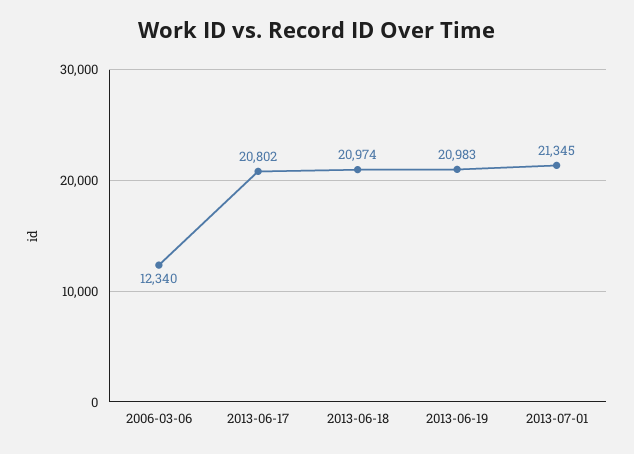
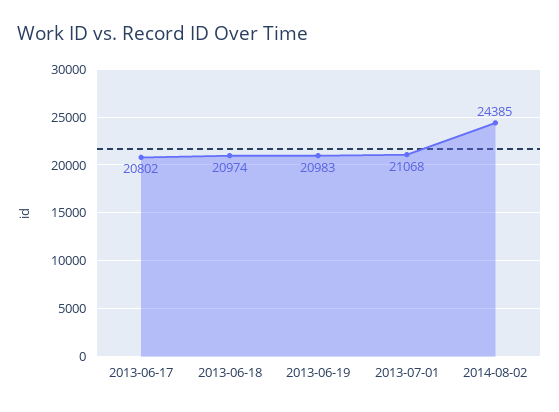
2006-03-06: 12340 -> none
2013-07-01: 21345 -> 21068
2014-08-02: none -> 24385

